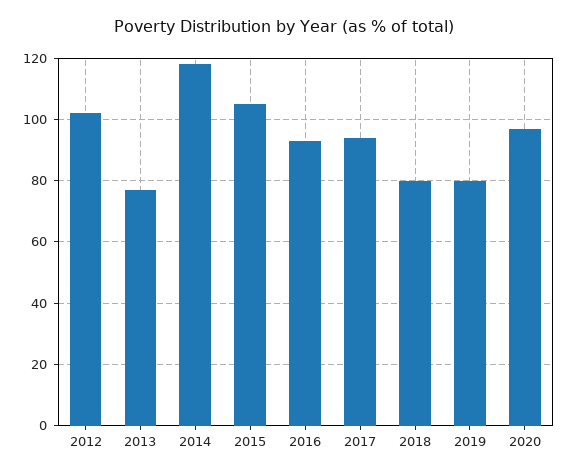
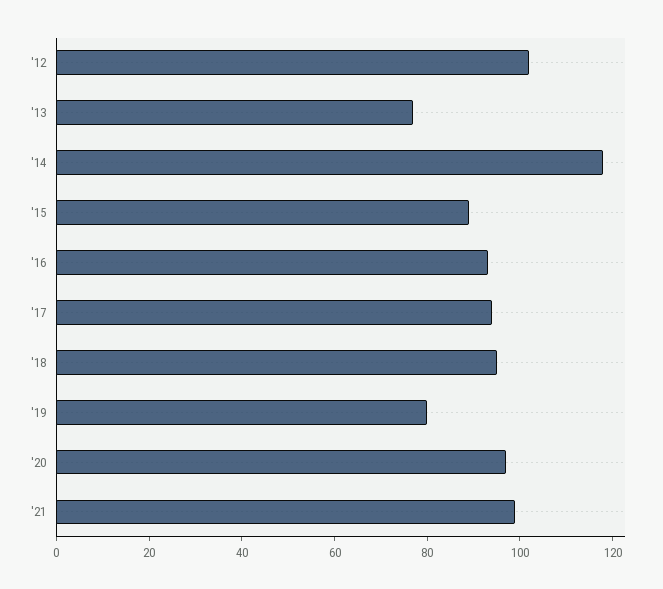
2015: 105 -> 90
2018: 80 -> 95
'21: none -> 100

